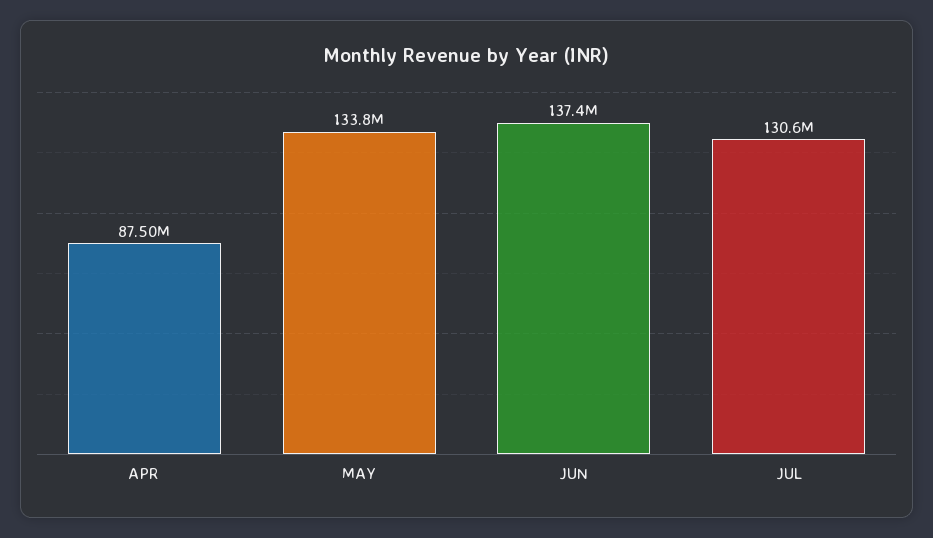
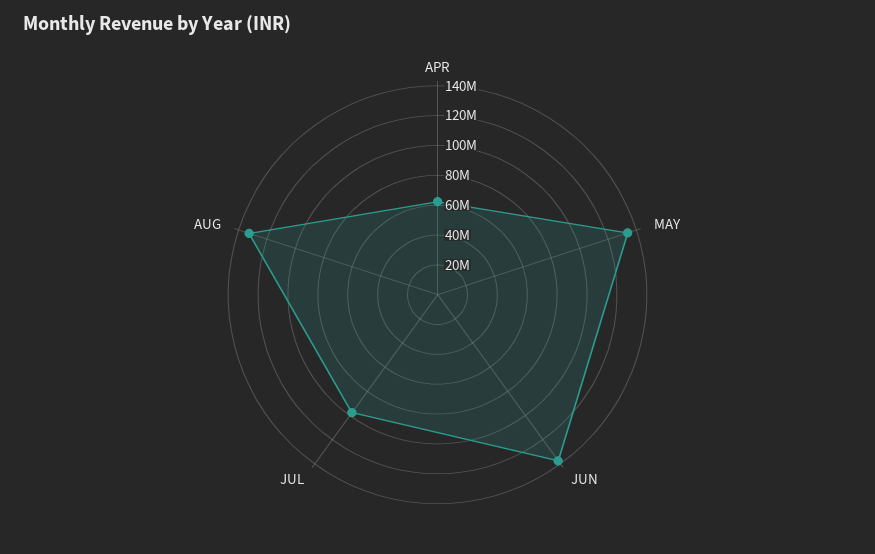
APR: 87500000 -> 60000000
JUL: 130600000 -> 100000000
AUG: none -> 130000000

